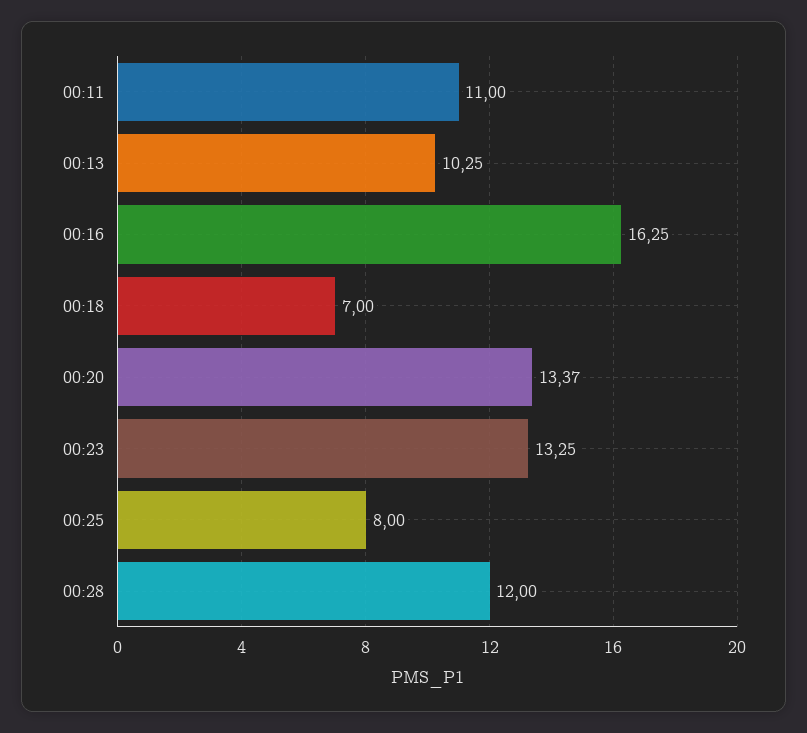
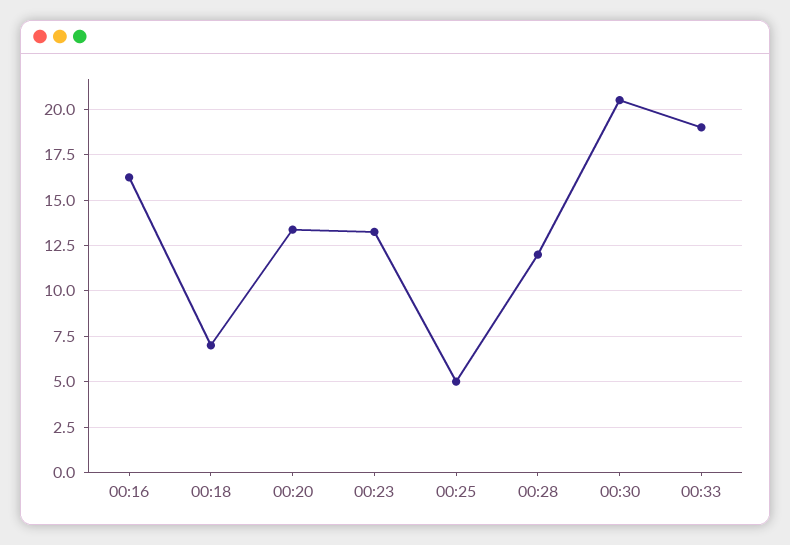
00:11: 11 -> none
00:13: 10.25 -> none
00:25: 8 -> 5
00:30: none -> 20.5
00:33: none -> 19

